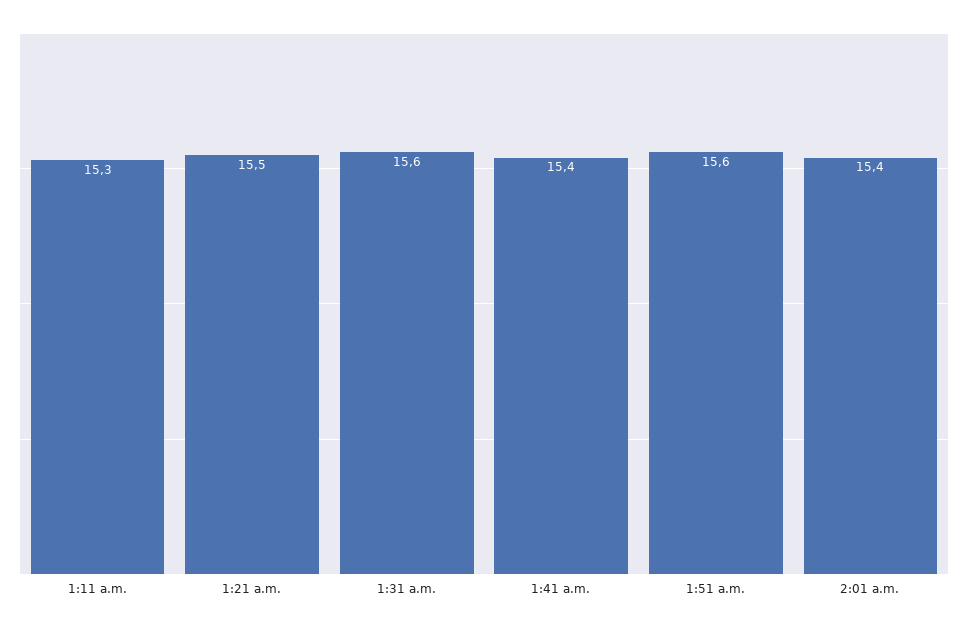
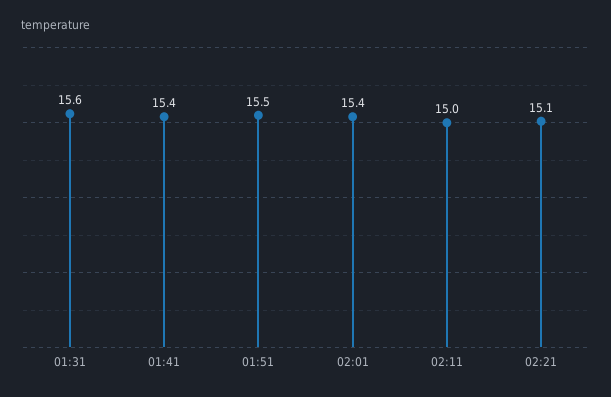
1:11 a.m.: 15.3 -> none
1:21 a.m.: 15.5 -> none
1:51 a.m.: 15.6 -> 15.5
02:11: none -> 15
02:21: none -> 15.1

